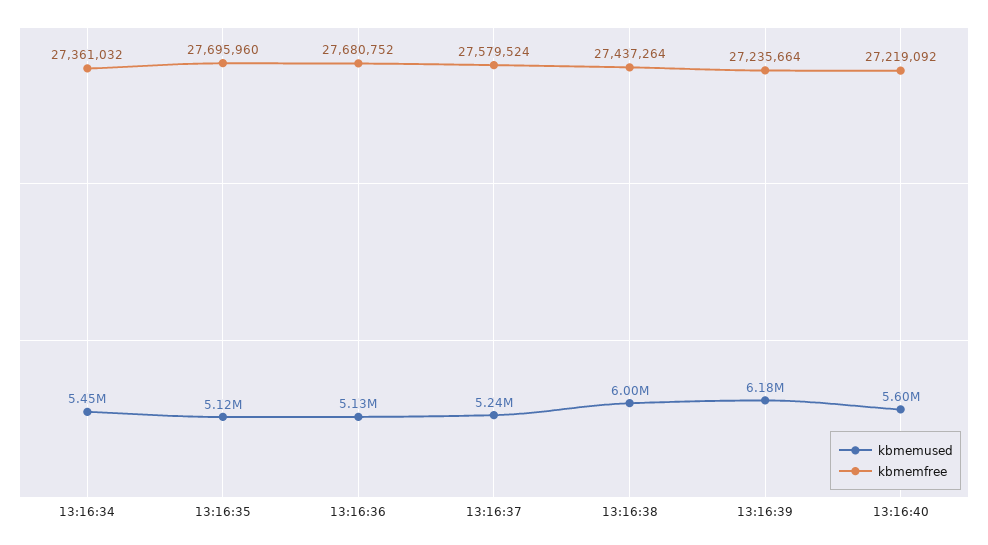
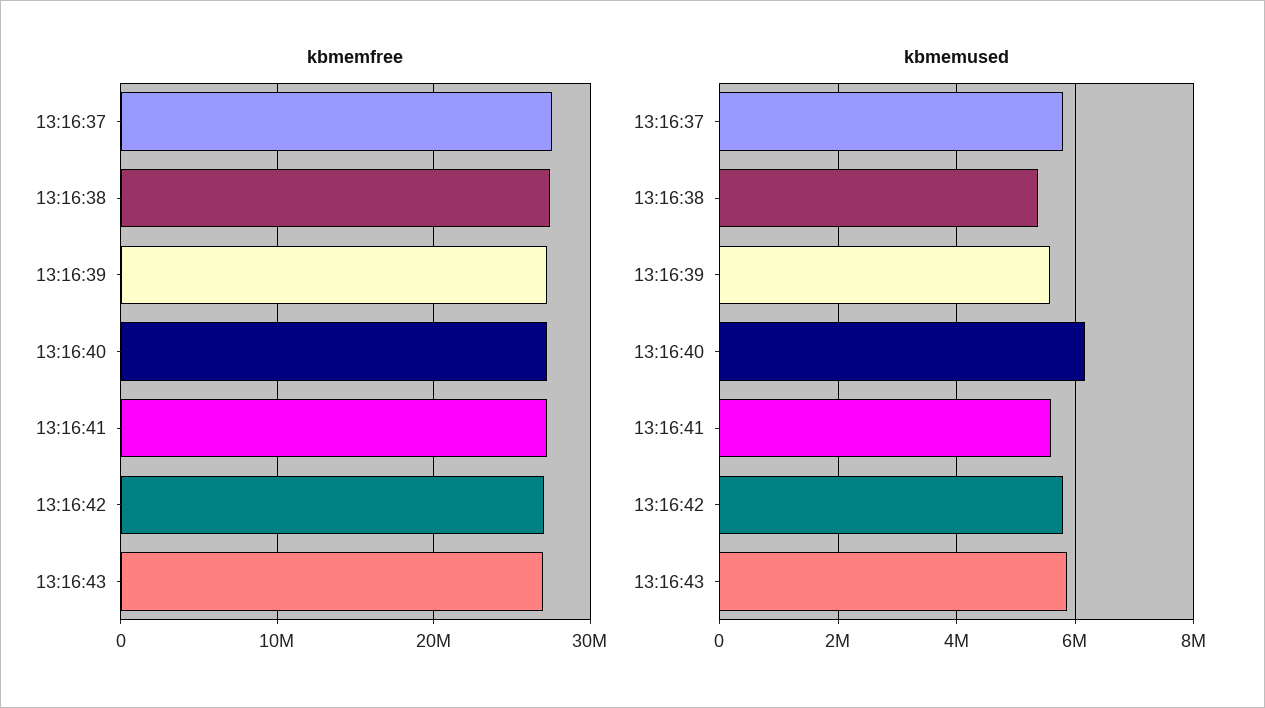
kbmemused, 13:16:34: 5450000 -> none
kbmemfree, 13:16:34: 27361032 -> none
kbmemused, 13:16:35: 5120000 -> none
kbmemfree, 13:16:35: 27695960 -> none
kbmemused, 13:16:36: 5130000 -> none
kbmemfree, 13:16:36: 27680752 -> none
kbmemused, 13:16:37: 5240000 -> 5800000
kbmemused, 13:16:38: 6000000 -> 5400000
kbmemused, 13:16:39: 6180000 -> 5600000
kbmemused, 13:16:40: 5600000 -> 6200000
kbmemfree, 13:16:41: none -> 27000000
kbmemfree, 13:16:42: none -> 27000000
kbmemfree, 13:16:43: none -> 27000000
kbmemused, 13:16:41: none -> 5600000
kbmemused, 13:16:42: none -> 5800000
kbmemused, 13:16:43: none -> 5800000

